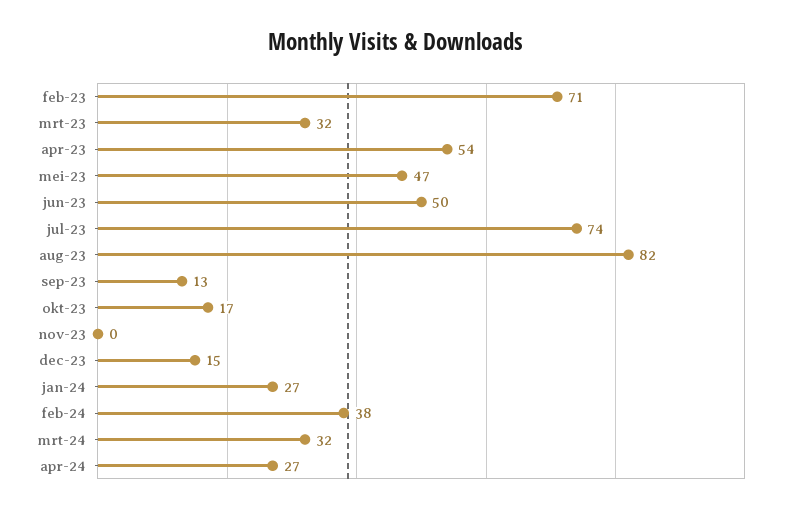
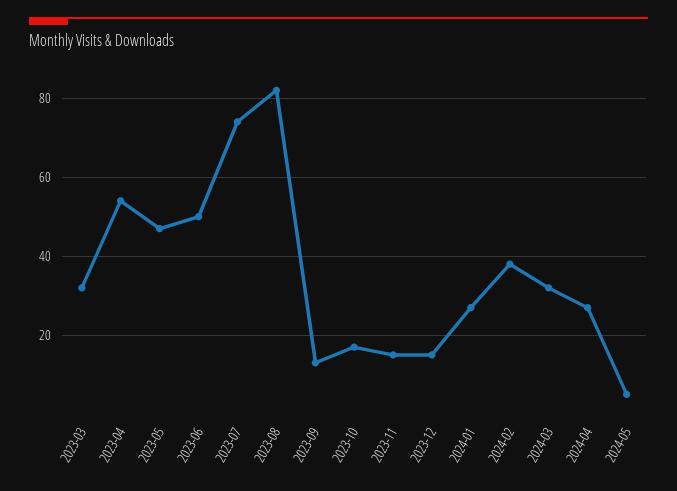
feb-23: 71 -> none
nov-23: 0 -> 15
2024-05: none -> 5

